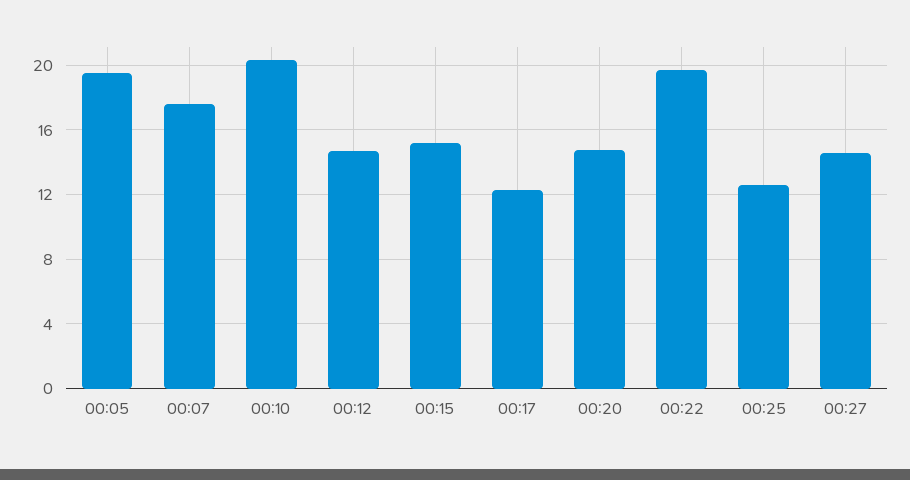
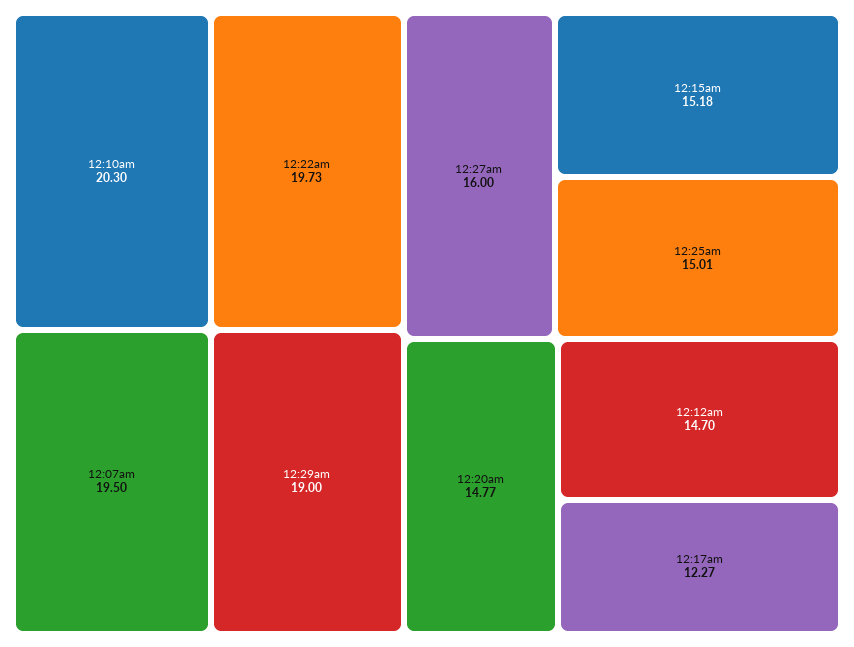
00:05: 19.5 -> none
00:07: 17.5 -> 19.5
00:25: 12.5 -> 15.01
00:27: 14.5 -> 16
12:29am: none -> 19

